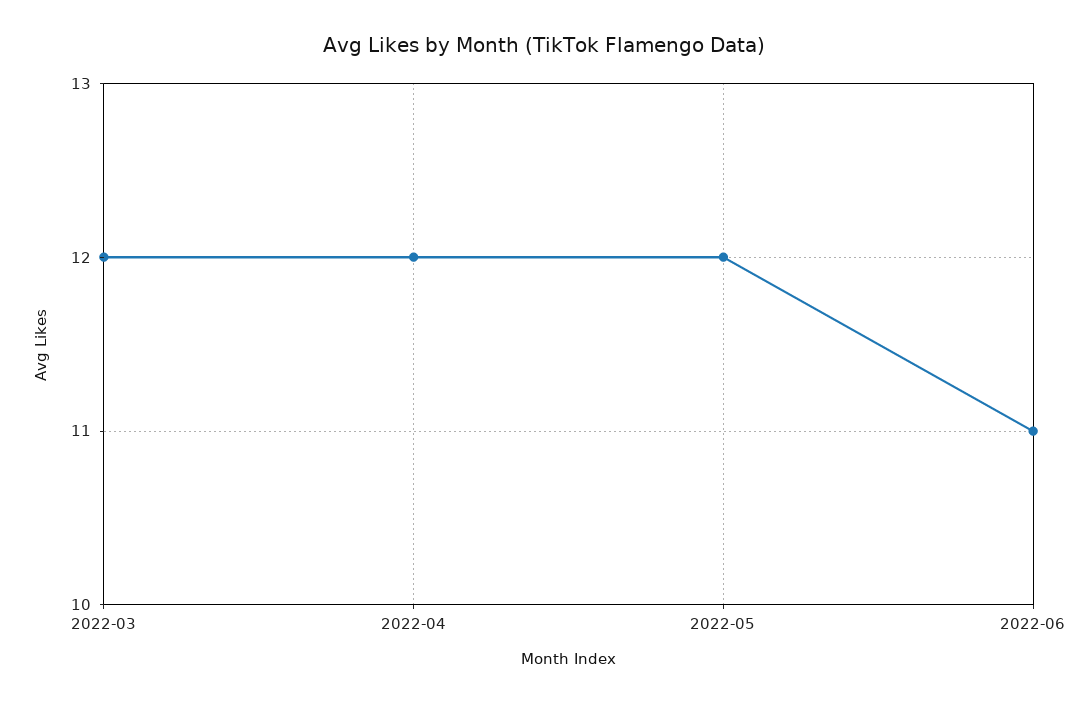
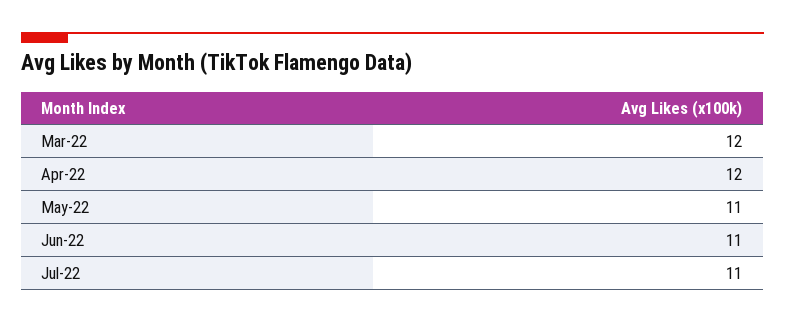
2022-05: 12 -> 11
Jul-22: none -> 11

